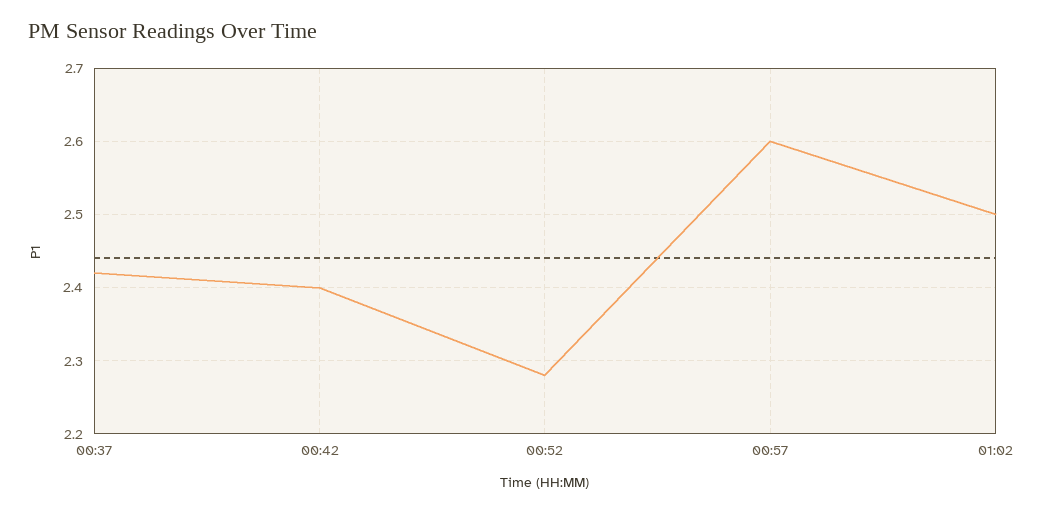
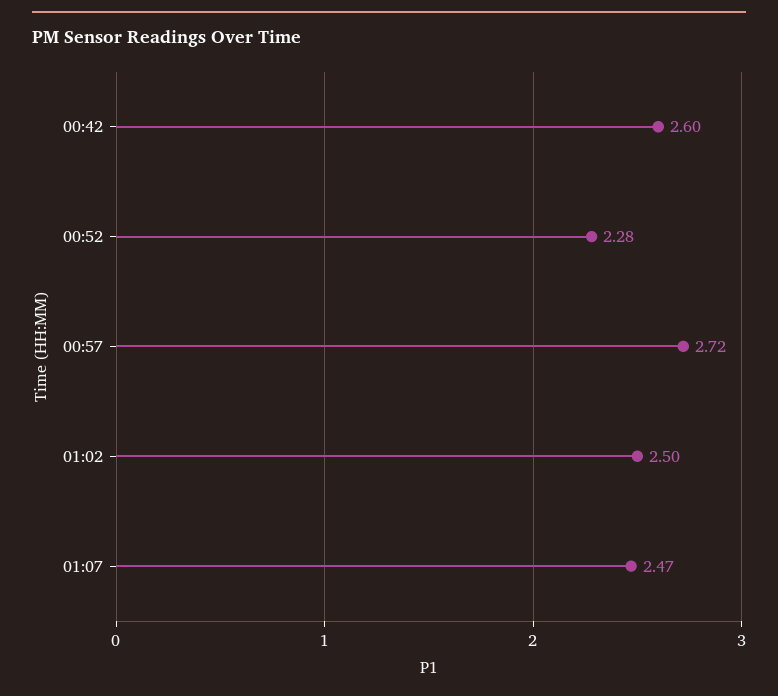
00:37: 2.42 -> none
00:42: 2.4 -> 2.6
00:57: 2.6 -> 2.72
01:07: none -> 2.47

